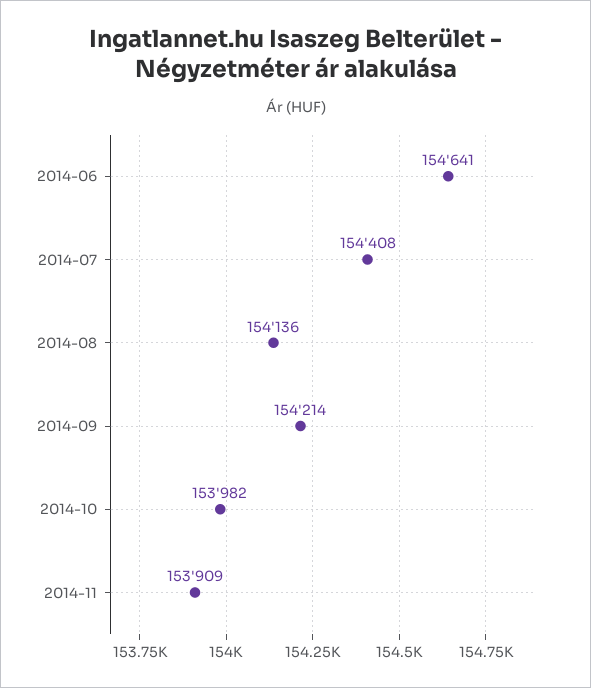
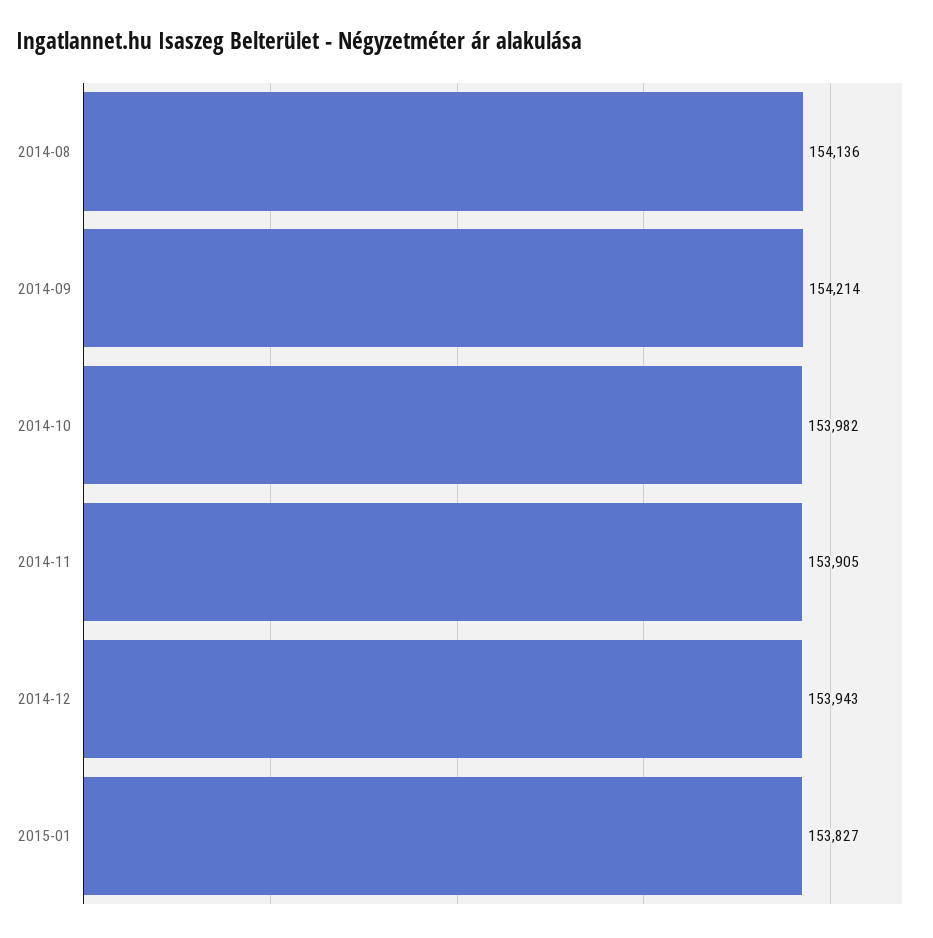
2014-06: 154641 -> none
2014-07: 154408 -> none
2014-11: 153909 -> 153905
2014-12: none -> 153943
2015-01: none -> 153827

